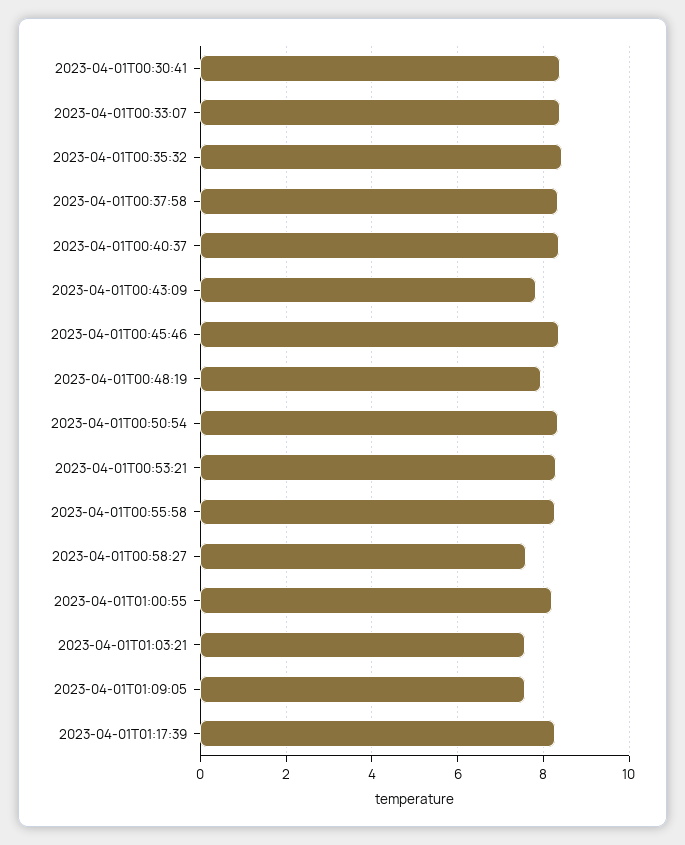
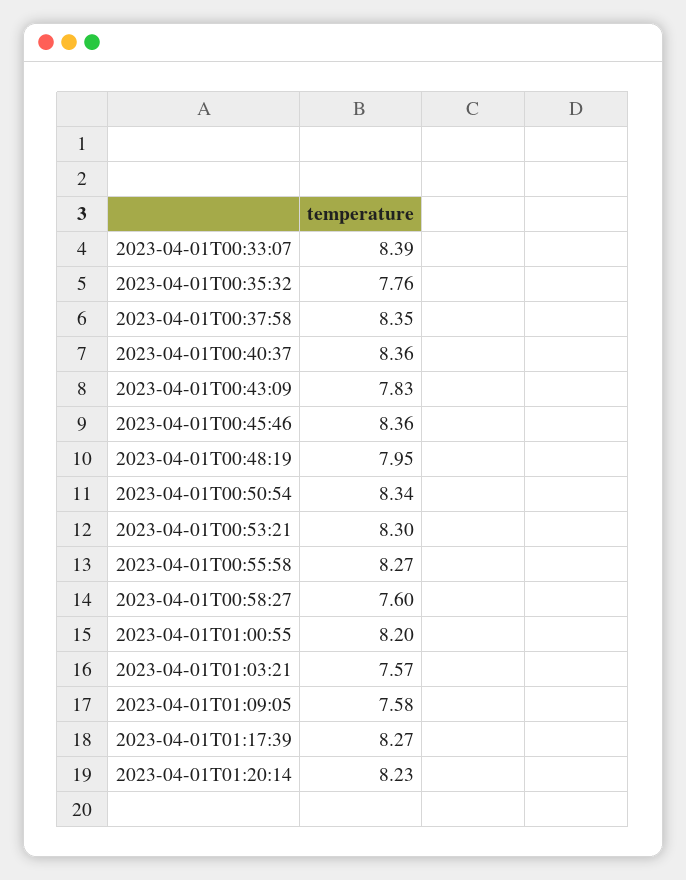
2023-04-01T00:30:41: 8.4 -> none
2023-04-01T00:35:32: 8.4 -> 7.76
2023-04-01T01:20:14: none -> 8.23

